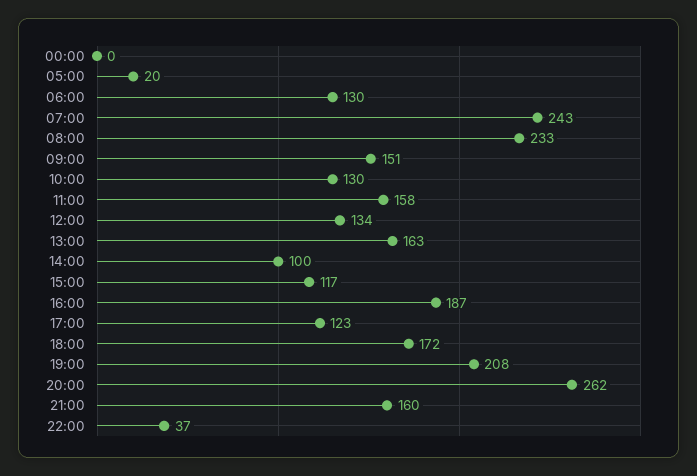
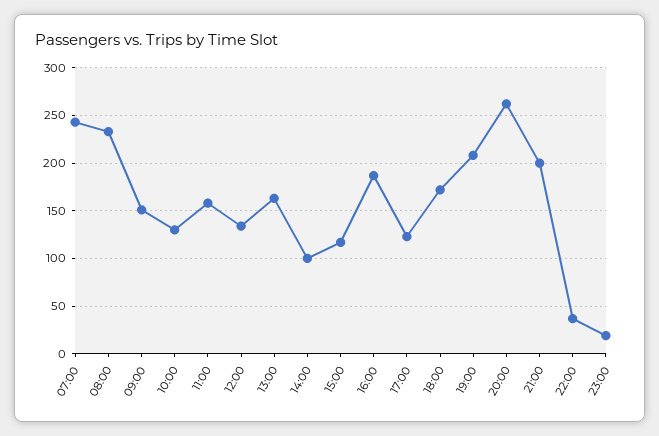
00:00: 0 -> none
05:00: 20 -> none
06:00: 130 -> none
21:00: 160 -> 200
23:00: none -> 20

